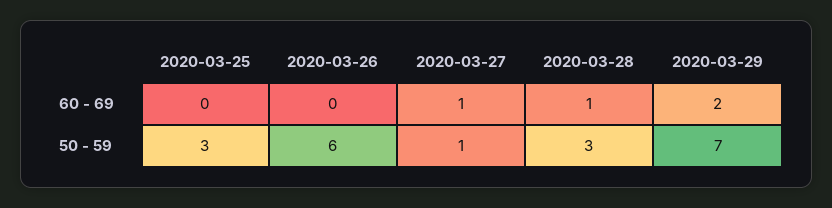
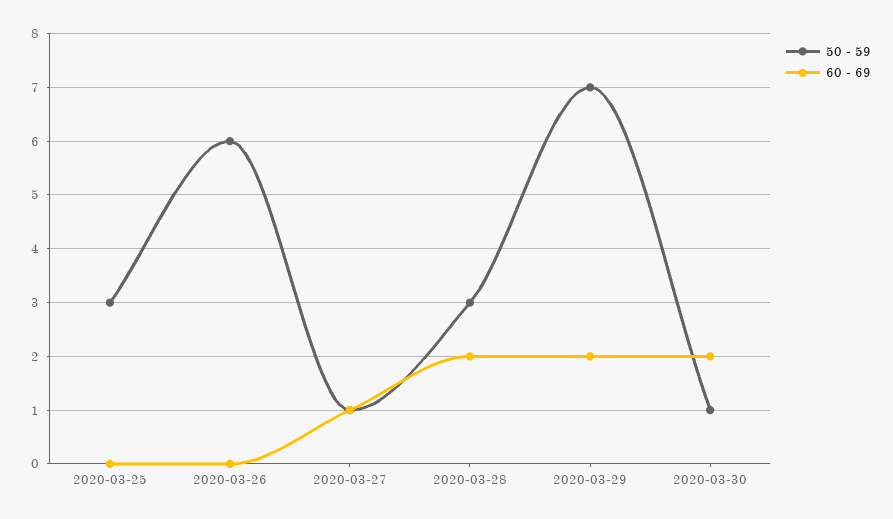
60 - 69, 2020-03-28: 1 -> 2
50 - 59, 2020-03-30: none -> 1
60 - 69, 2020-03-30: none -> 2

